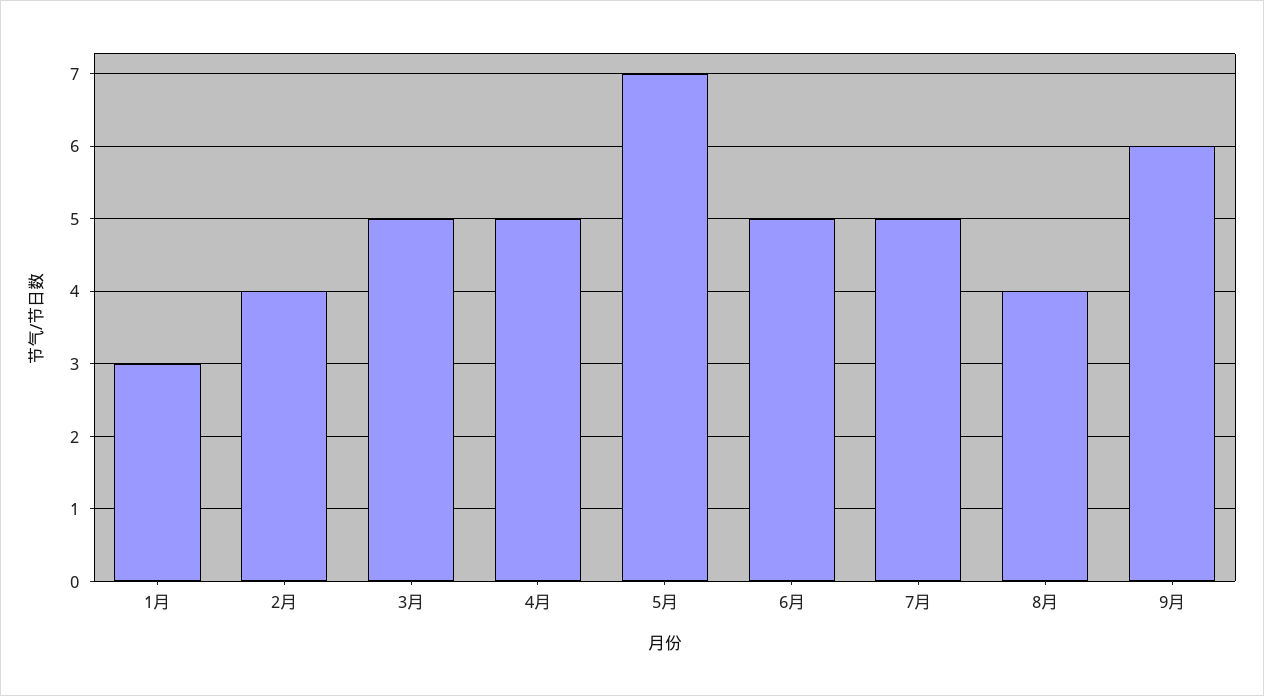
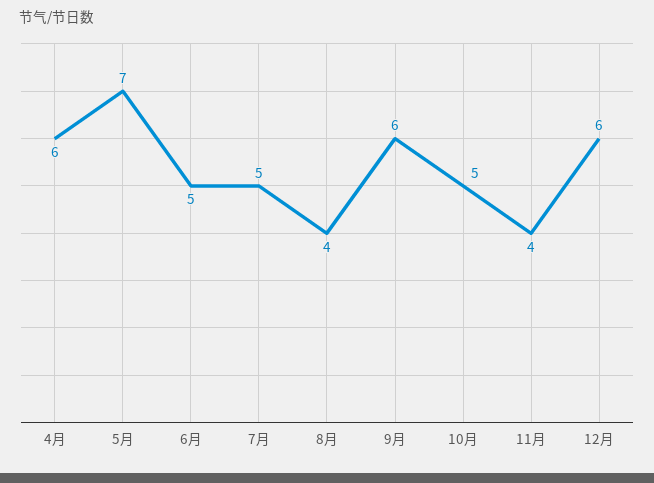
1月: 3 -> none
2月: 4 -> none
3月: 5 -> none
4月: 5 -> 6
10月: none -> 5
11月: none -> 4
12月: none -> 6

